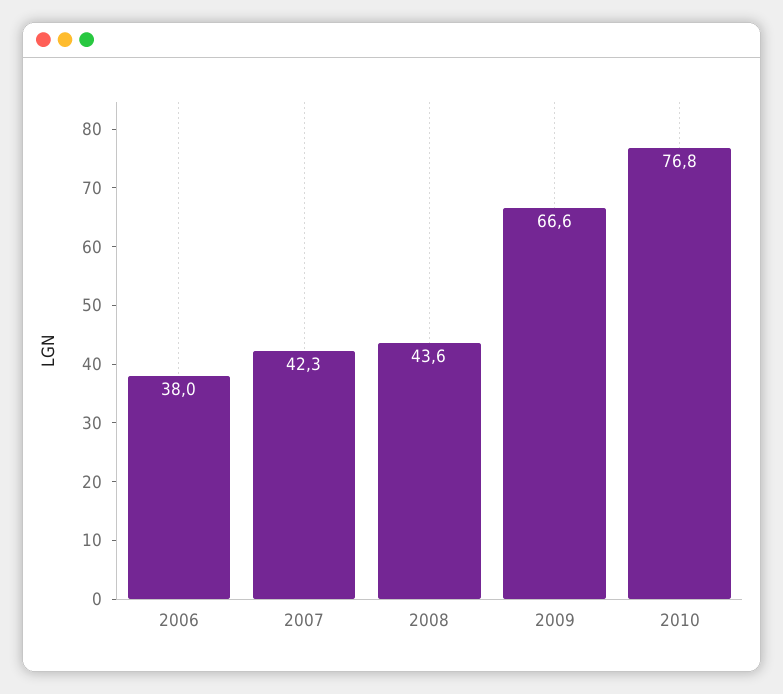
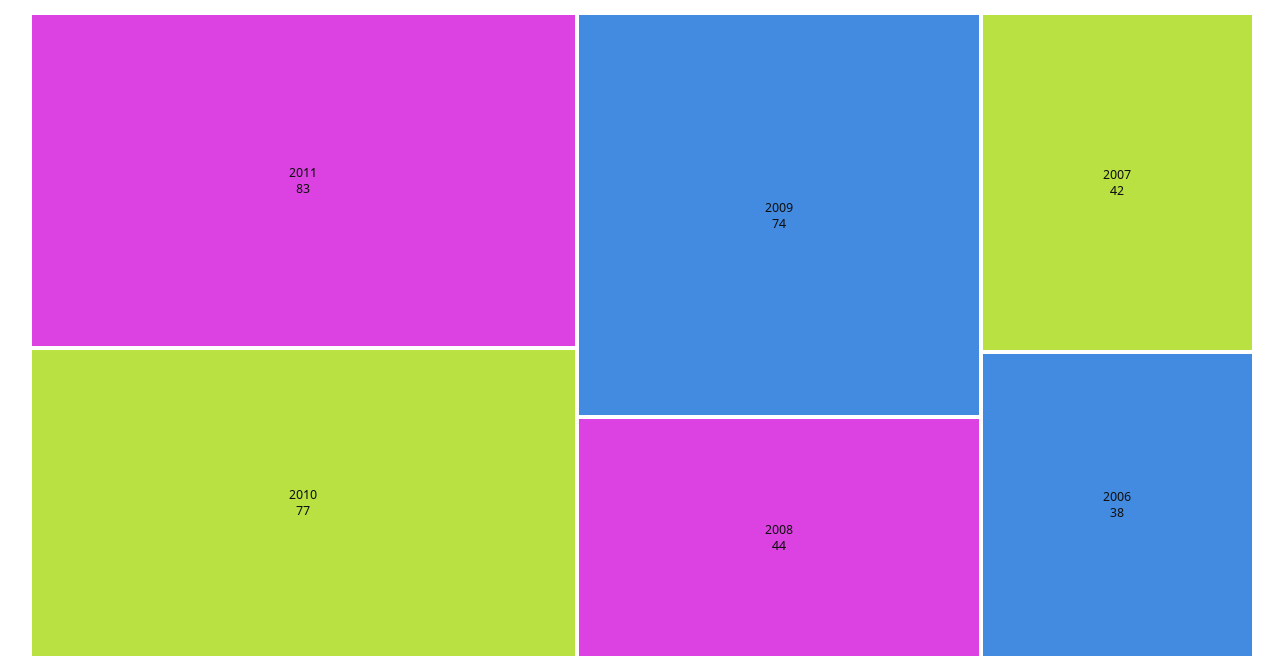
2009: 66.6 -> 74
2011: none -> 83

